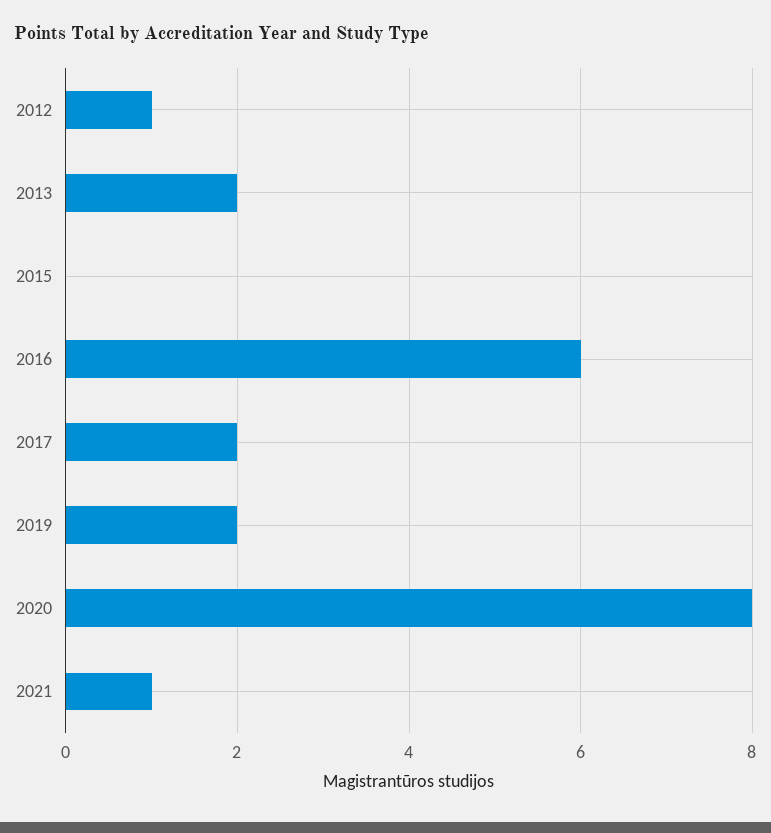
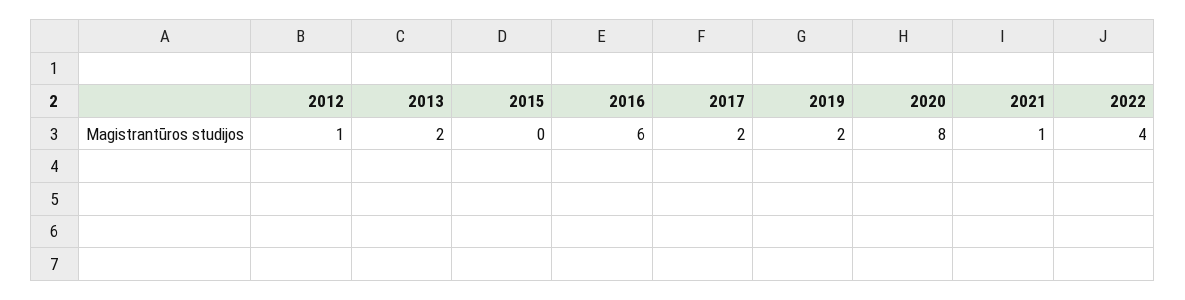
2022: none -> 4

